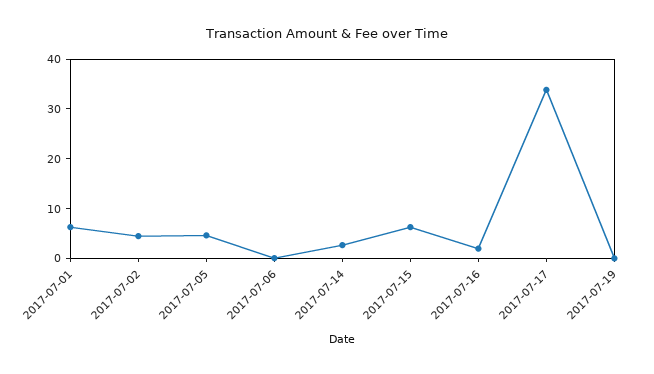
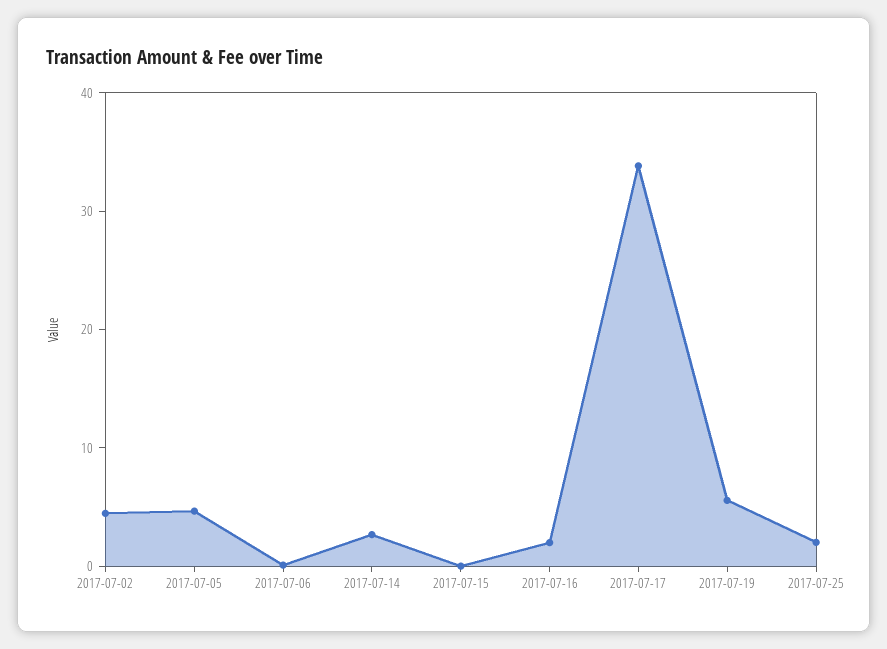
2017-07-01: 6 -> none
2017-07-15: 6 -> 0
2017-07-19: 0 -> 6
2017-07-25: none -> 2

